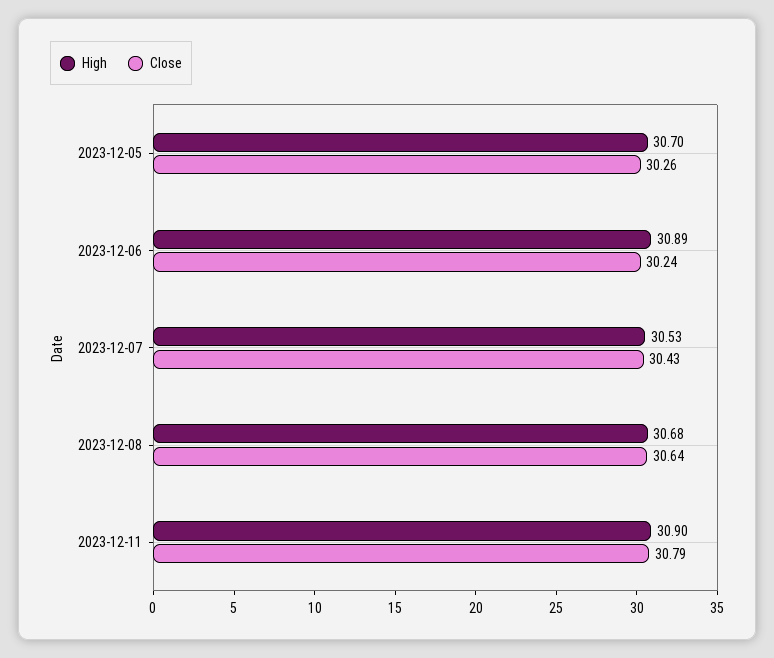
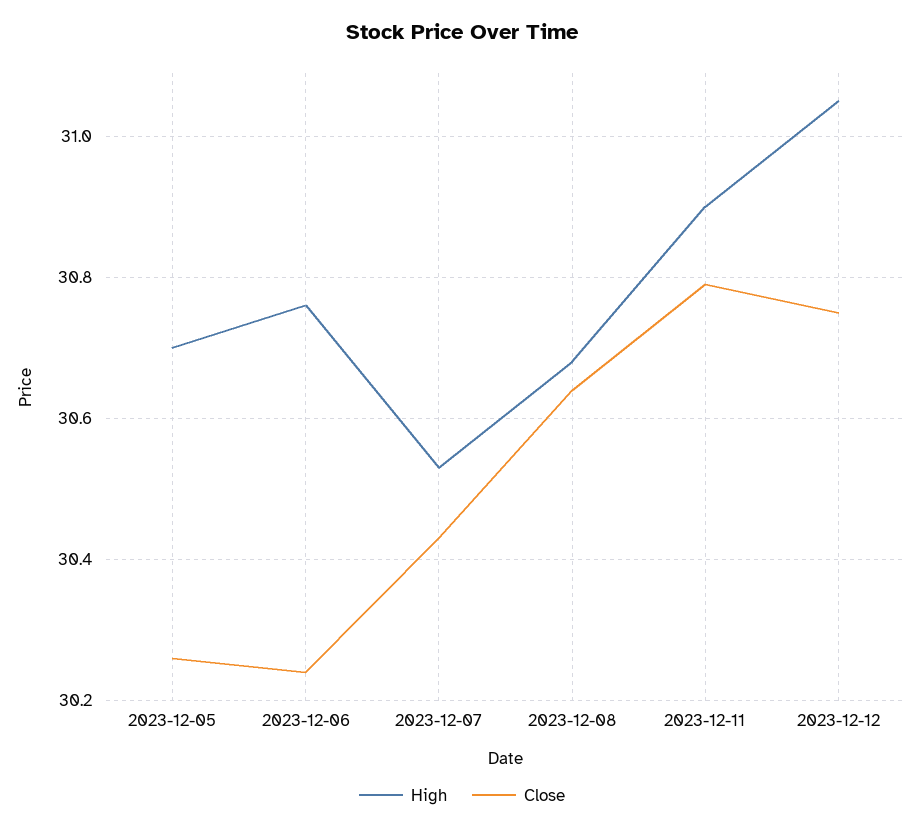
High, 2023-12-06: 30.89 -> 30.75
High, 2023-12-12: none -> 31.05
Close, 2023-12-12: none -> 30.75

